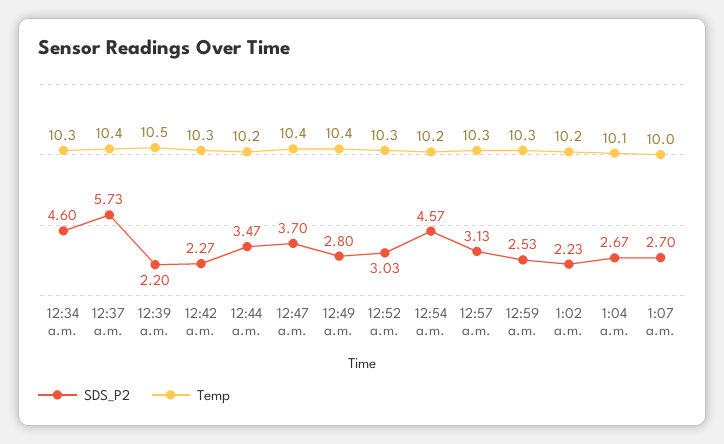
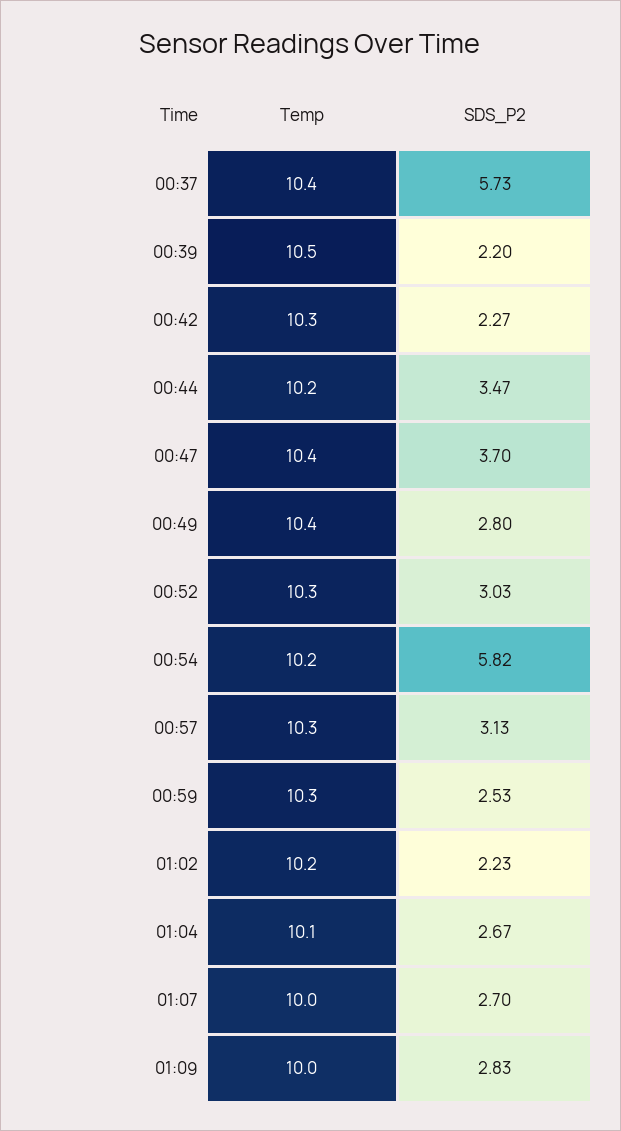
SDS_P2, 12:34 a.m.: 4.6 -> none
Temp, 12:34 a.m.: 10.3 -> none
SDS_P2, 12:54 a.m.: 4.57 -> 5.82
Temp, 01:09: none -> 10
SDS_P2, 01:09: none -> 2.83

